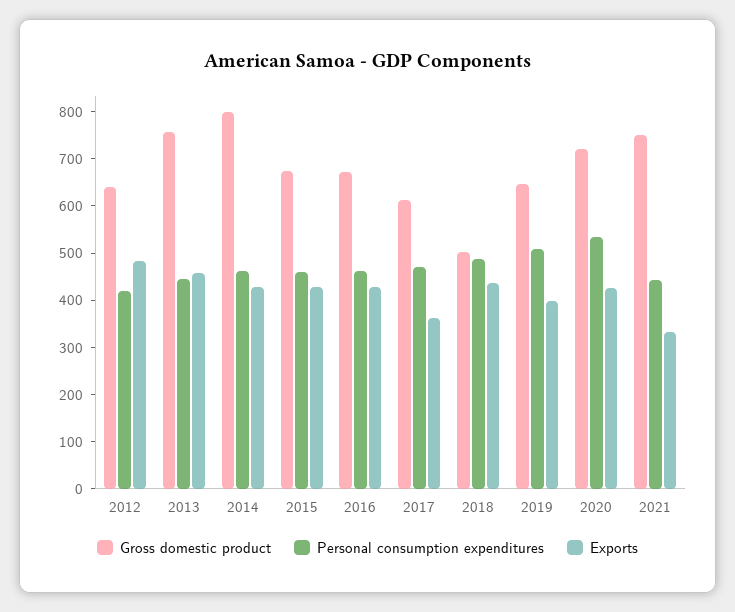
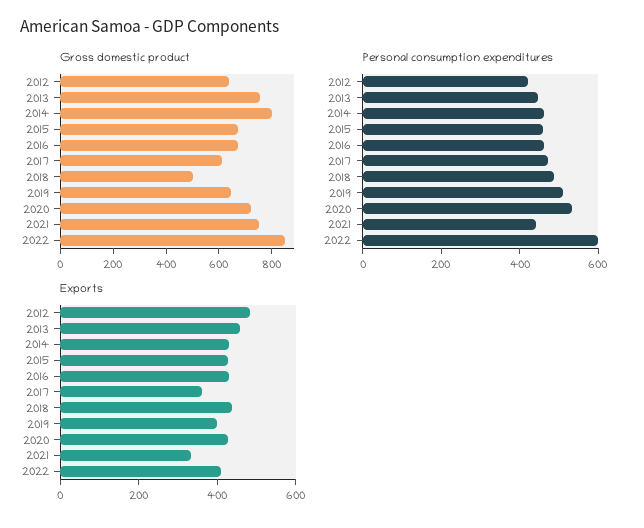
Gross domestic product, 2022: none -> 850
Personal consumption expenditures, 2022: none -> 600
Exports, 2022: none -> 400

